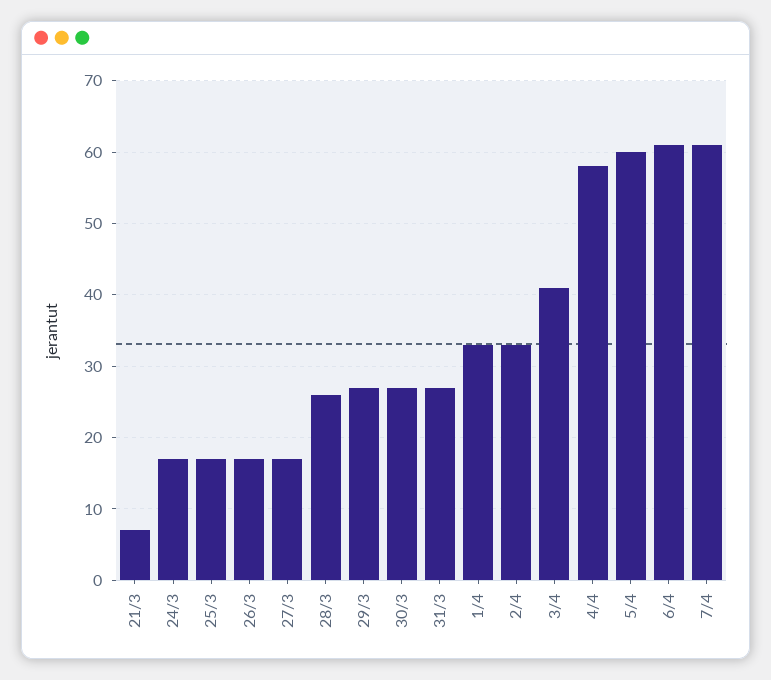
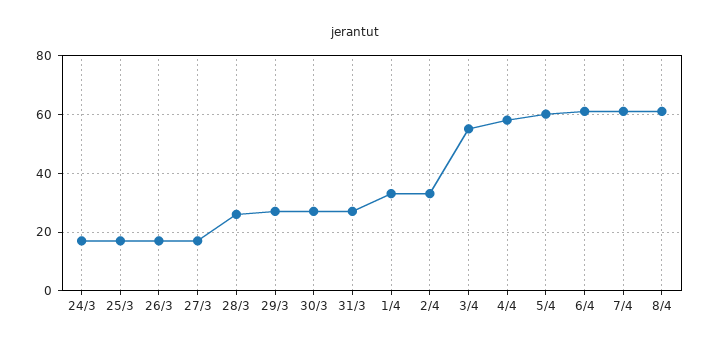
21/3: 7 -> none
3/4: 41 -> 55
8/4: none -> 60

